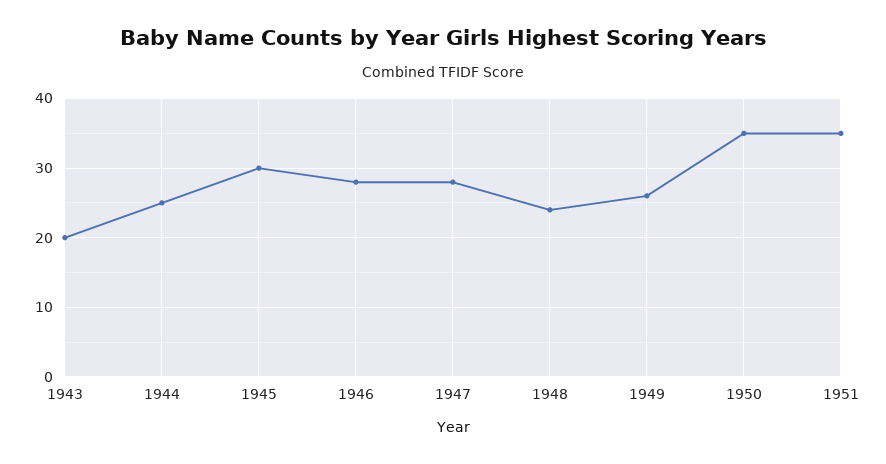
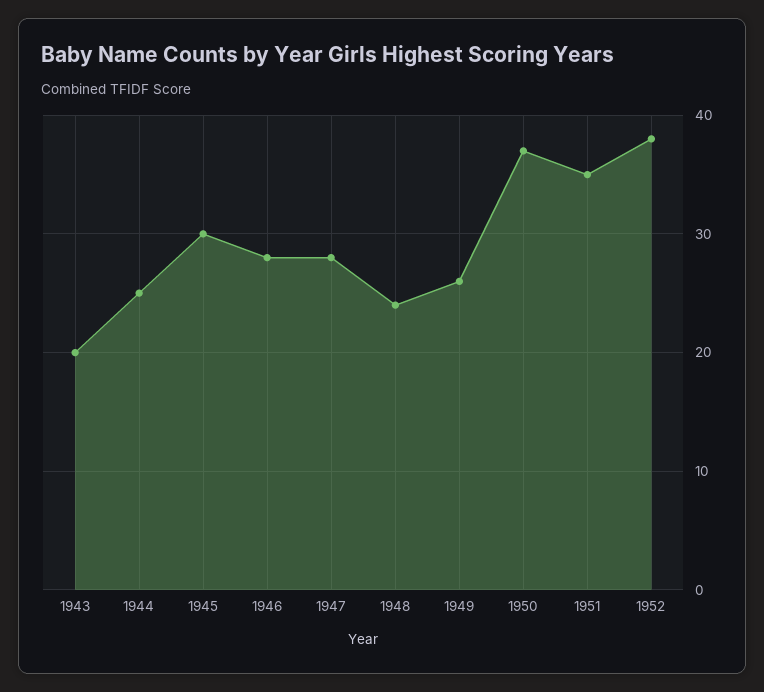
1950: 35 -> 37
1952: none -> 38

